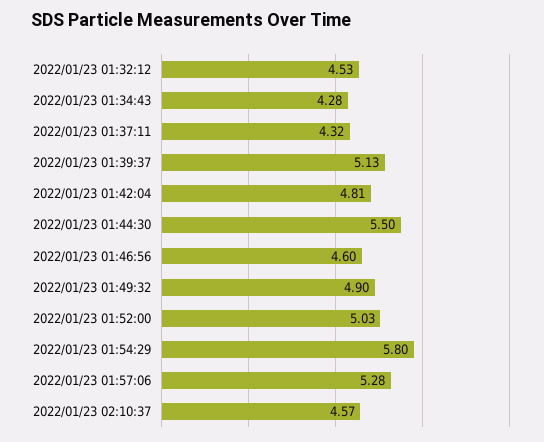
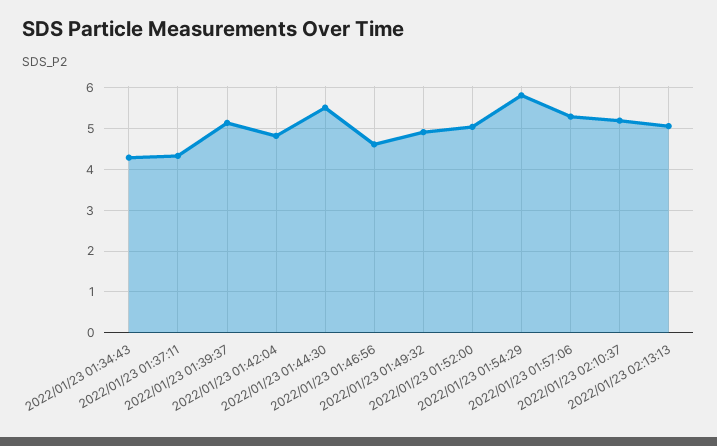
2022/01/23 01:32:12: 4.53 -> none
2022/01/23 02:10:37: 4.57 -> 5.2
2022/01/23 02:13:13: none -> 5

